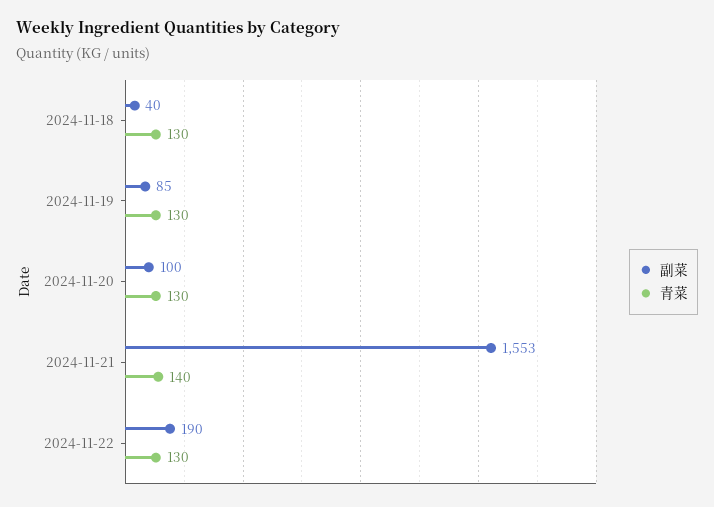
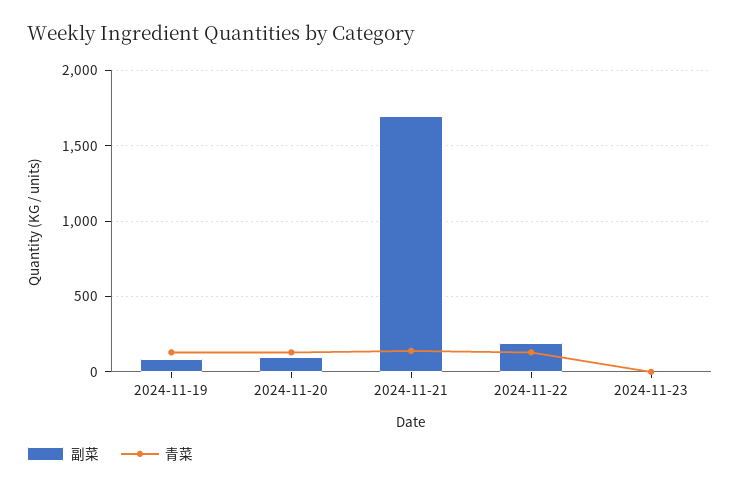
副菜, 2024-11-18: 40 -> none
青菜, 2024-11-18: 130 -> none
副菜, 2024-11-21: 1553 -> 1700
副菜, 2024-11-23: none -> 0
青菜, 2024-11-23: none -> 0

